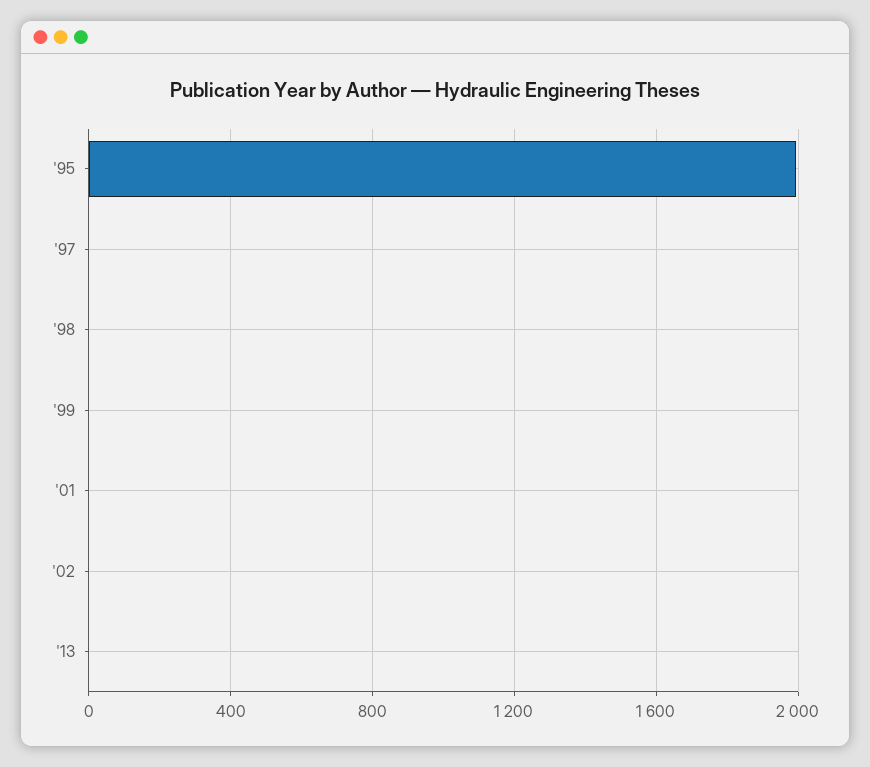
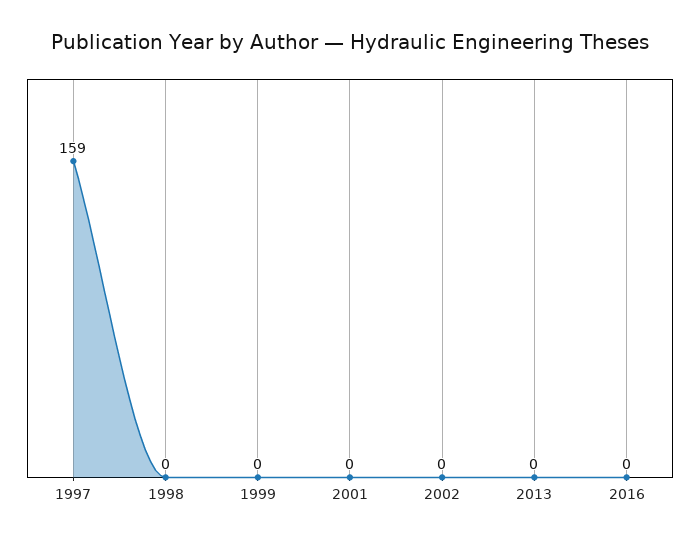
'95: 2000 -> none
'97: 0 -> 159
2016: none -> 0

